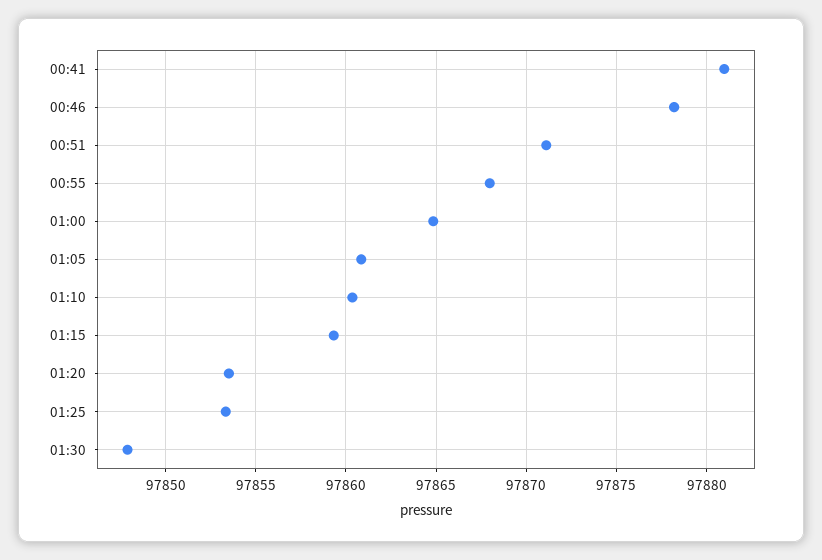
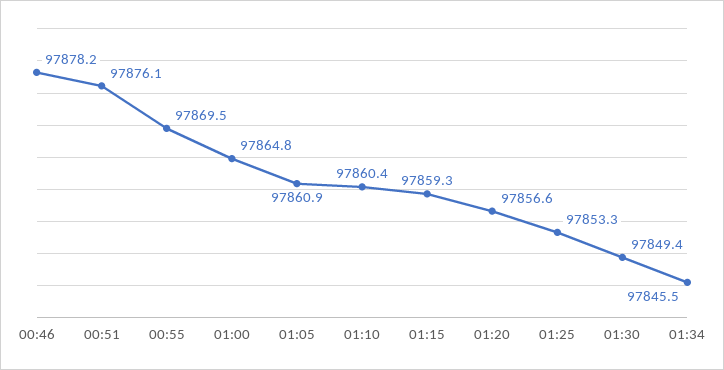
00:41: 97881 -> none
00:51: 97871 -> 97876.1
00:55: 97868 -> 97869.5
01:20: 97853.5 -> 97856.6
01:30: 97848 -> 97849.4
01:34: none -> 97845.5

